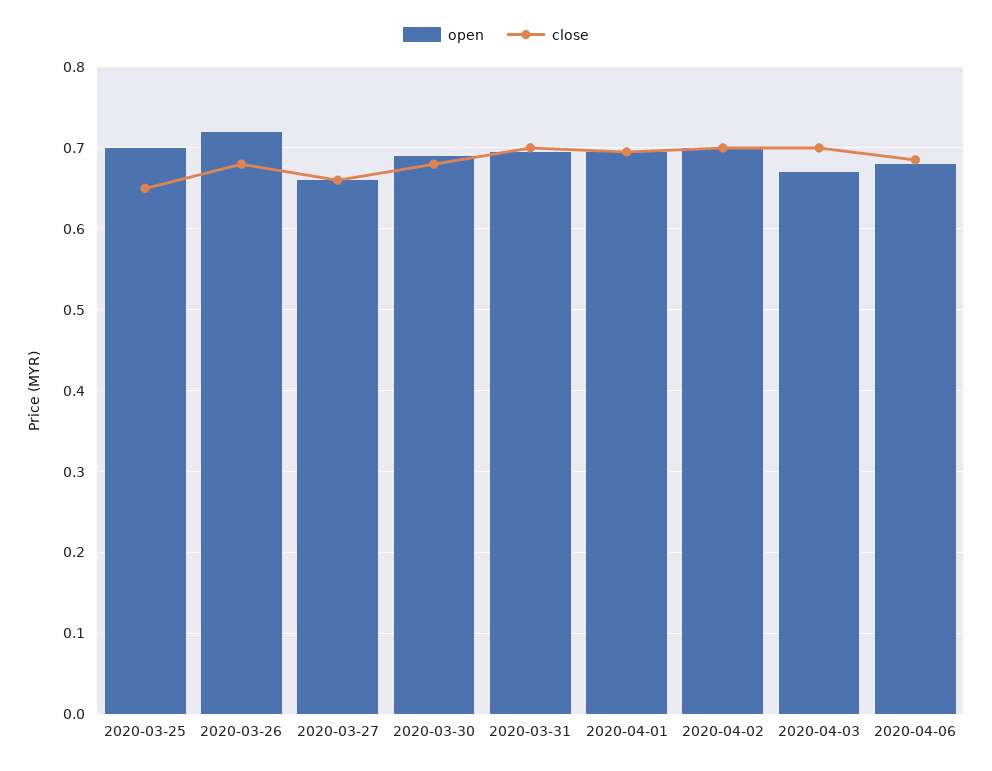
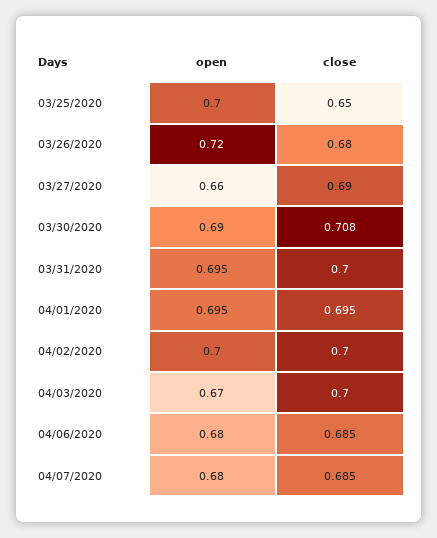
close, 2020-03-27: 0.66 -> 0.69
close, 2020-03-30: 0.68 -> 0.708
open, 04/07/2020: none -> 0.68
close, 04/07/2020: none -> 0.685

